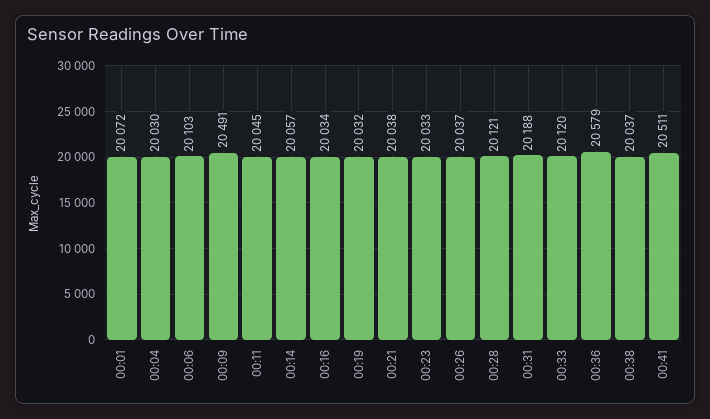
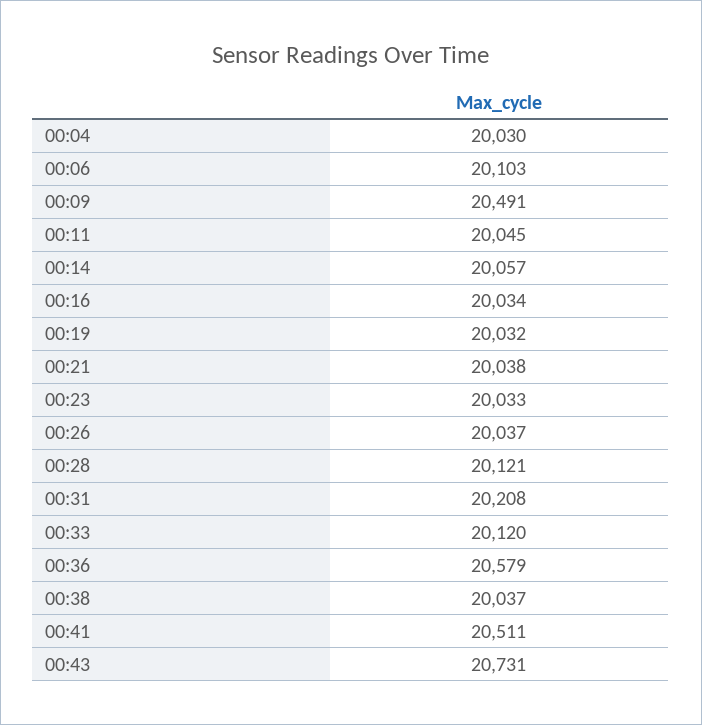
00:01: 20072 -> none
00:31: 20188 -> 20208
00:43: none -> 20731

